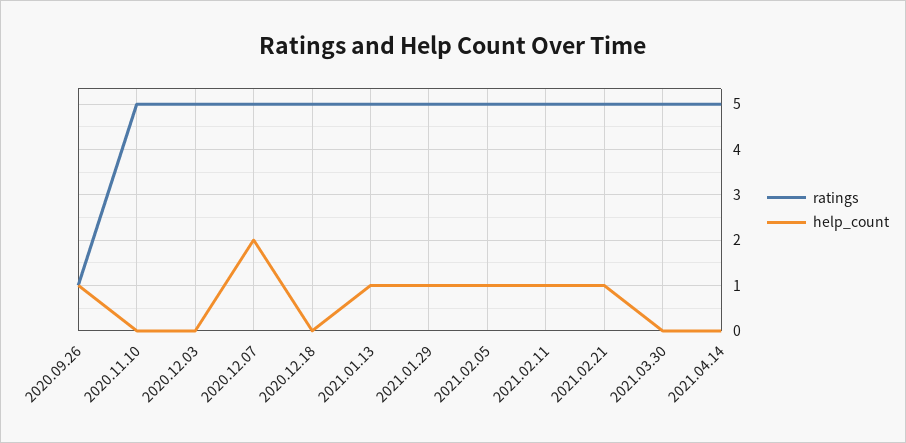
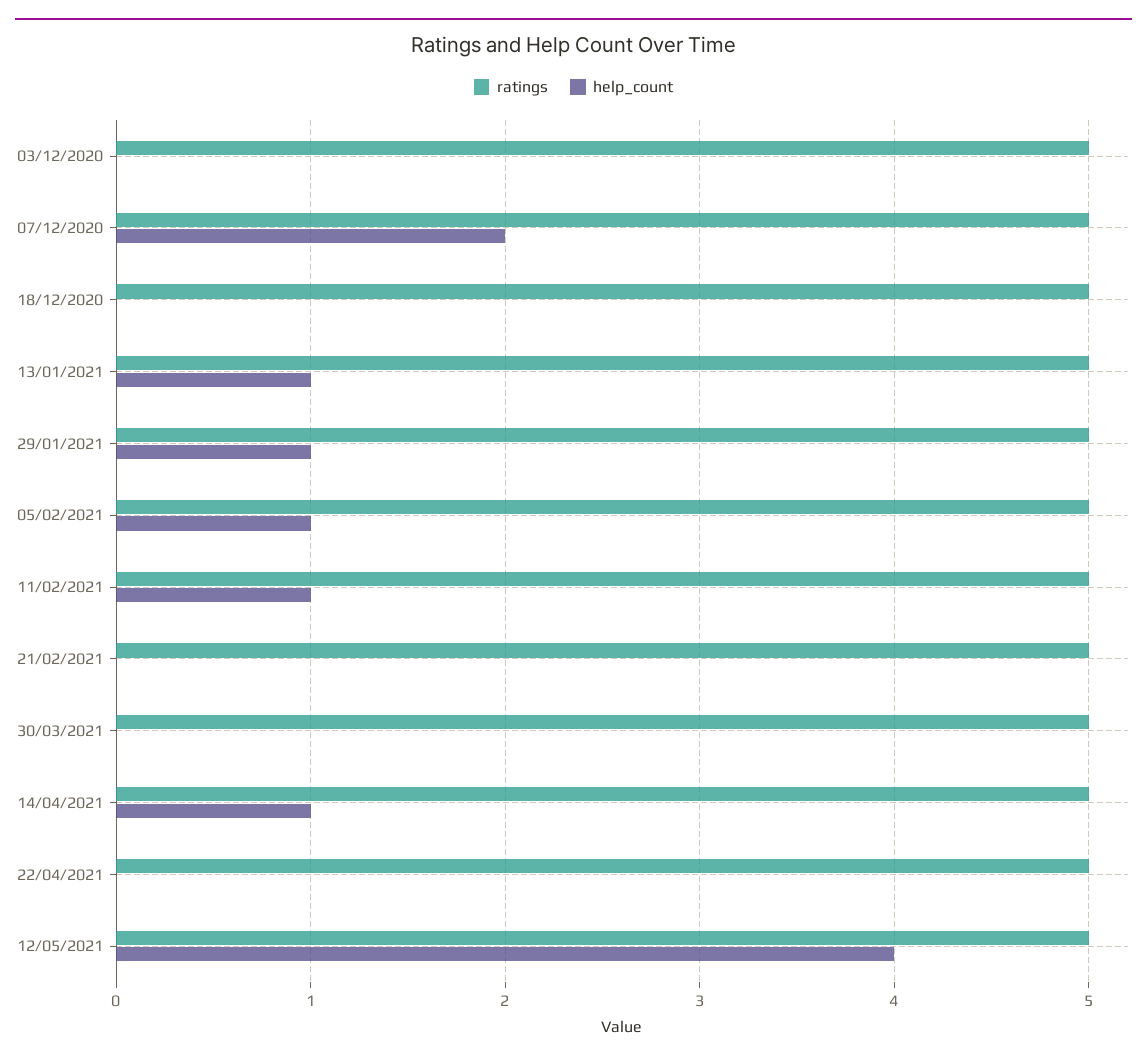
ratings, 2020.09.26: 1 -> none
help_count, 2020.09.26: 1 -> none
ratings, 2020.11.10: 5 -> none
help_count, 2020.11.10: 0 -> none
help_count, 2021.02.21: 1 -> 0
help_count, 2021.04.14: 0 -> 1
ratings, 22/04/2021: none -> 5
help_count, 22/04/2021: none -> 0
ratings, 12/05/2021: none -> 5
help_count, 12/05/2021: none -> 4

